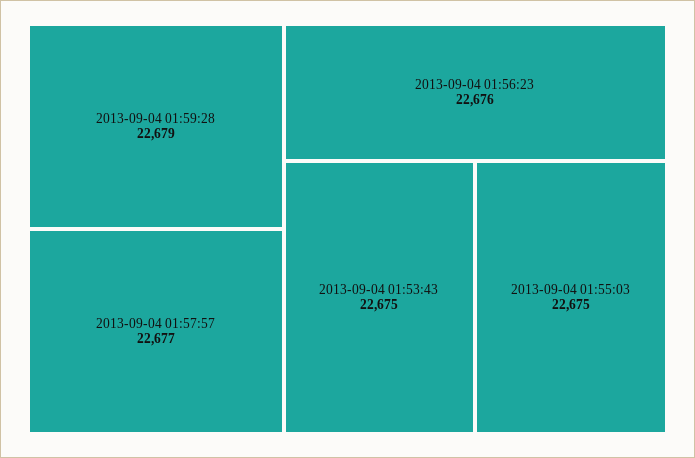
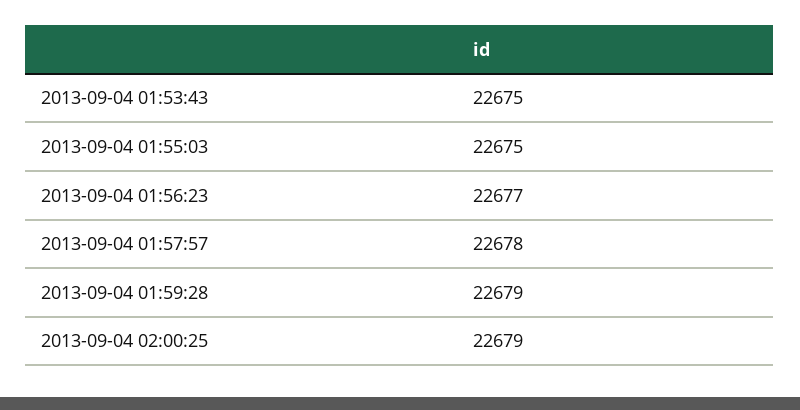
2013-09-04 01:57:57: 22677 -> 22678
2013-09-04 01:56:23: 22676 -> 22677
2013-09-04 02:00:25: none -> 22679

